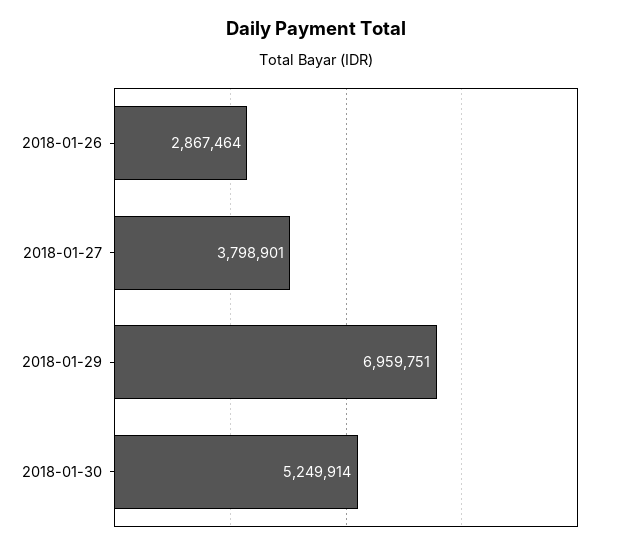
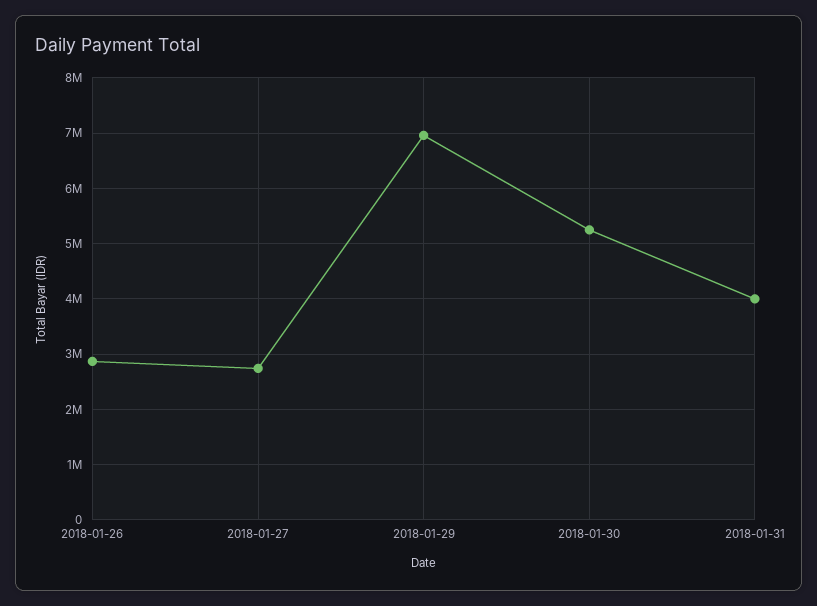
2018-01-27: 3798901 -> 2800000
2018-01-31: none -> 4000000

